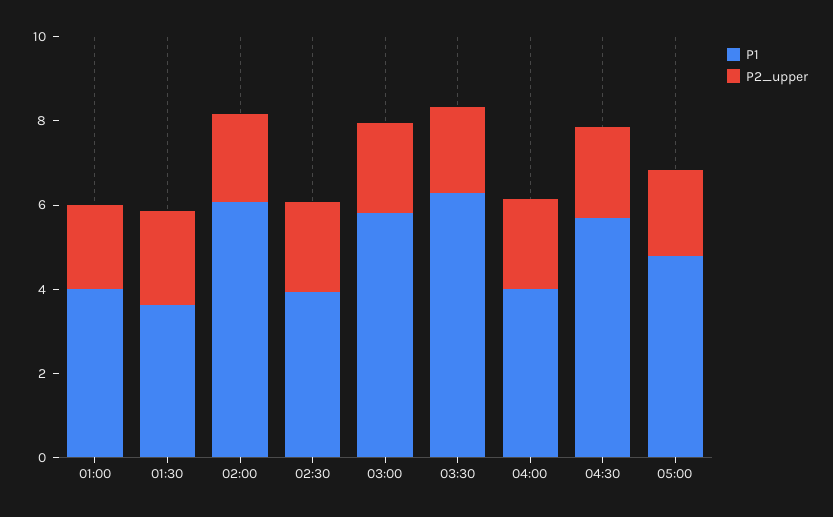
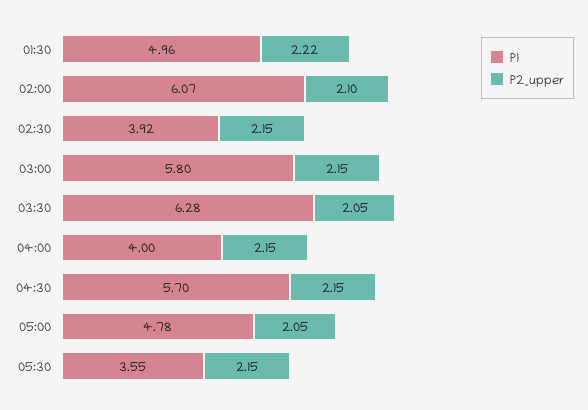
P1, 01:00: 4 -> none
P2_upper, 01:00: 2 -> none
P1, 01:30: 3.5 -> 4.96
P1, 05:30: none -> 3.55
P2_upper, 05:30: none -> 2.15

